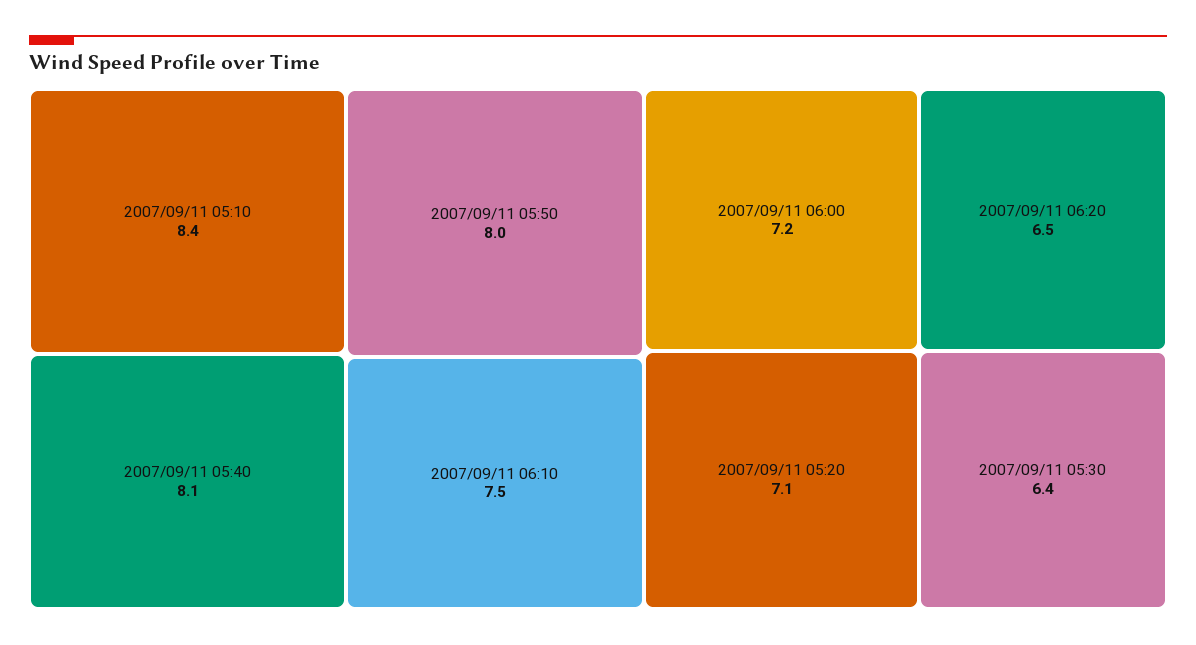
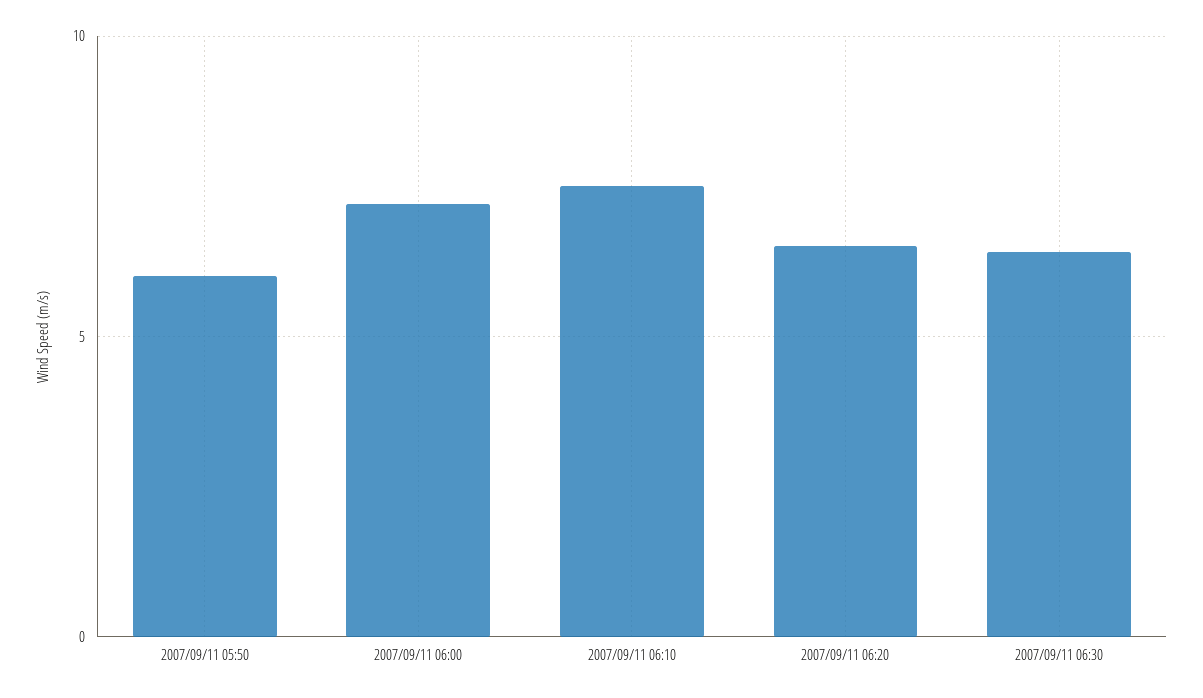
2007/09/11 05:10: 8.4 -> none
2007/09/11 05:40: 8.1 -> none
2007/09/11 05:50: 8 -> 6
2007/09/11 05:20: 7.1 -> none
2007/09/11 05:30: 6.4 -> none
2007/09/11 06:30: none -> 6.5

